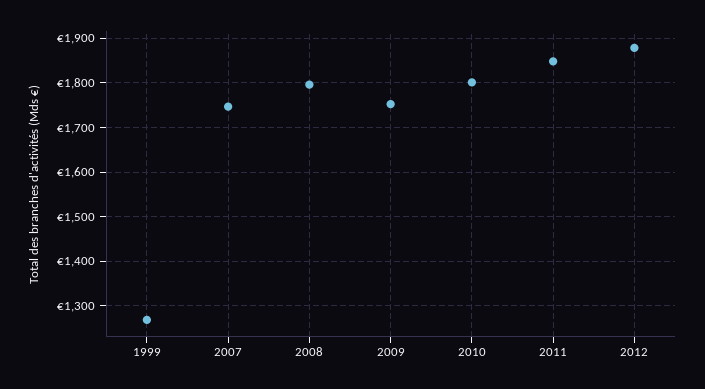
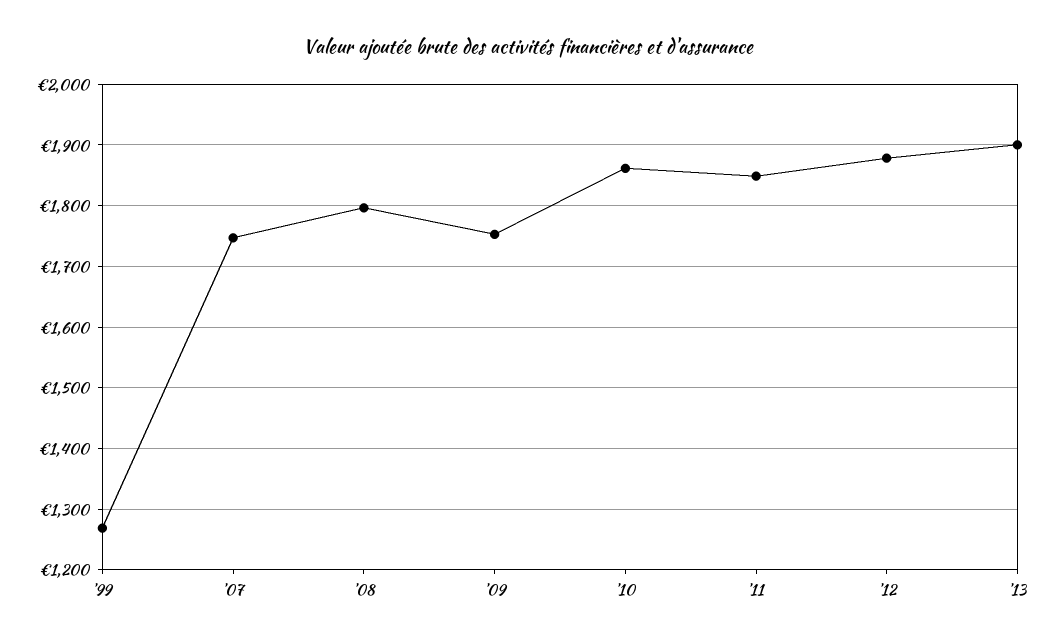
2010: 1800 -> 1860
'13: none -> 1900

